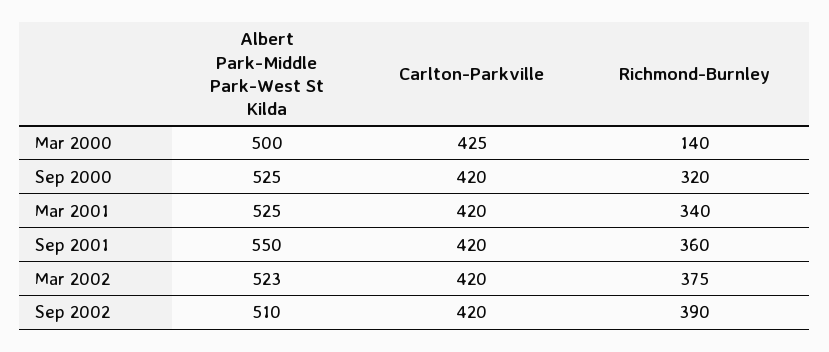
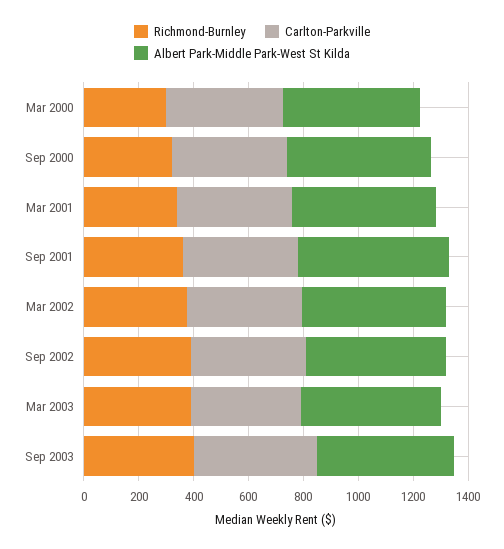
Richmond-Burnley, Mar 2000: 140 -> 300
Richmond-Burnley, Mar 2003: none -> 400
Carlton-Parkville, Mar 2003: none -> 400
Albert Park-Middle Park-West St Kilda, Mar 2003: none -> 500
Richmond-Burnley, Sep 2003: none -> 400
Carlton-Parkville, Sep 2003: none -> 450
Albert Park-Middle Park-West St Kilda, Sep 2003: none -> 500

